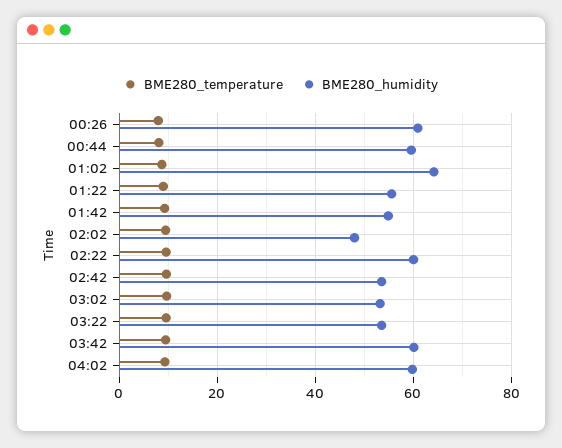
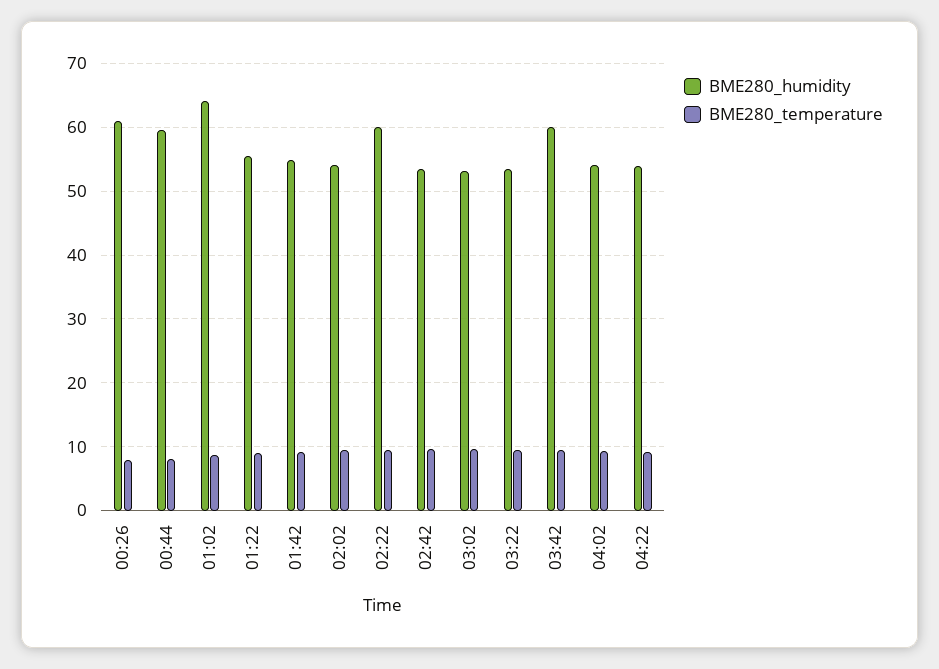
BME280_humidity, 02:02: 48 -> 54
BME280_humidity, 04:02: 60 -> 54
BME280_humidity, 04:22: none -> 54
BME280_temperature, 04:22: none -> 9

